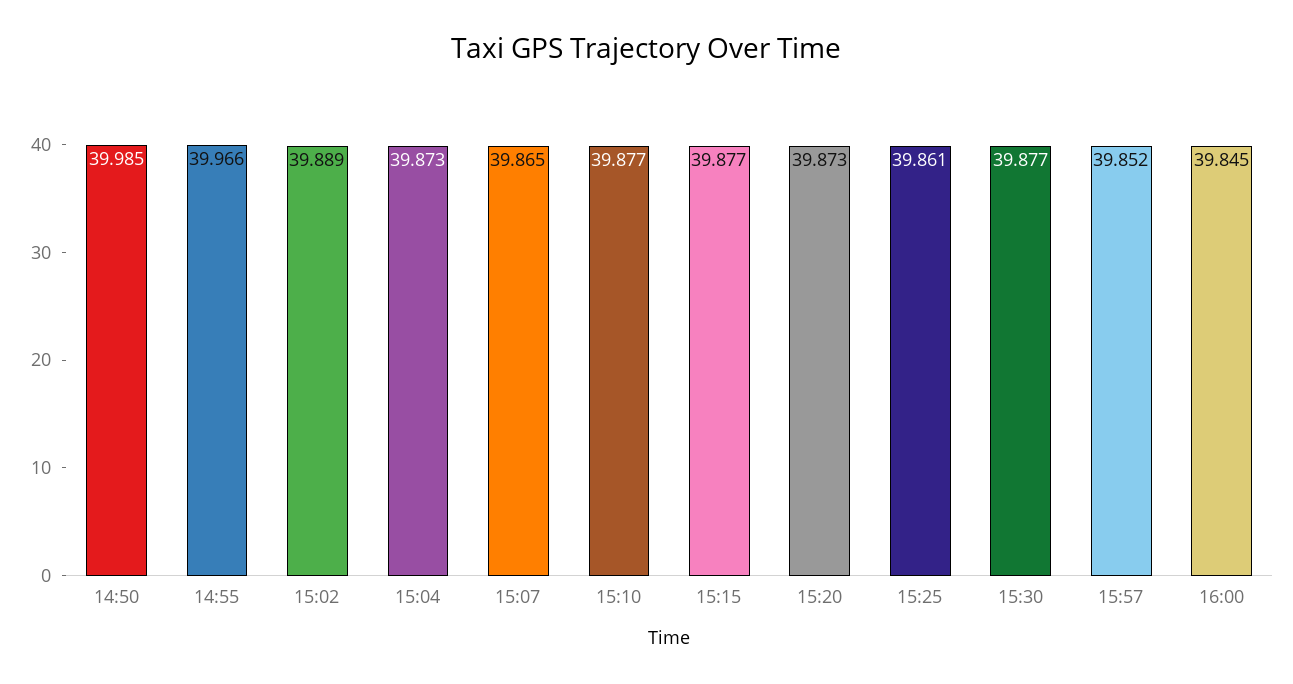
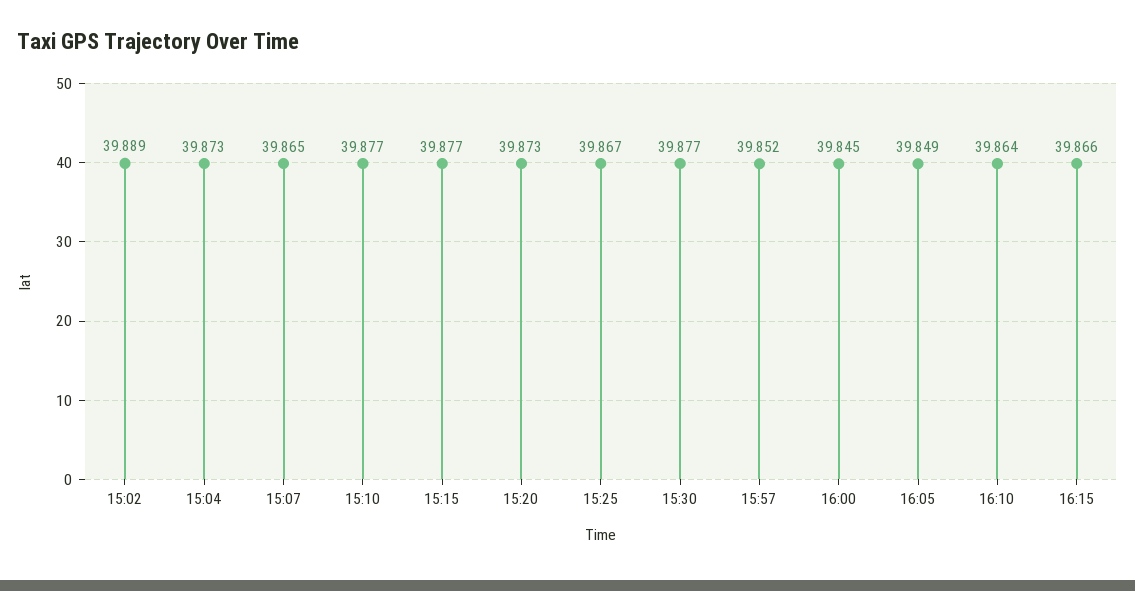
14:50: 39.985 -> none
14:55: 39.966 -> none
15:25: 39.861 -> 39.867
16:05: none -> 39.849
16:10: none -> 39.864
16:15: none -> 39.866

